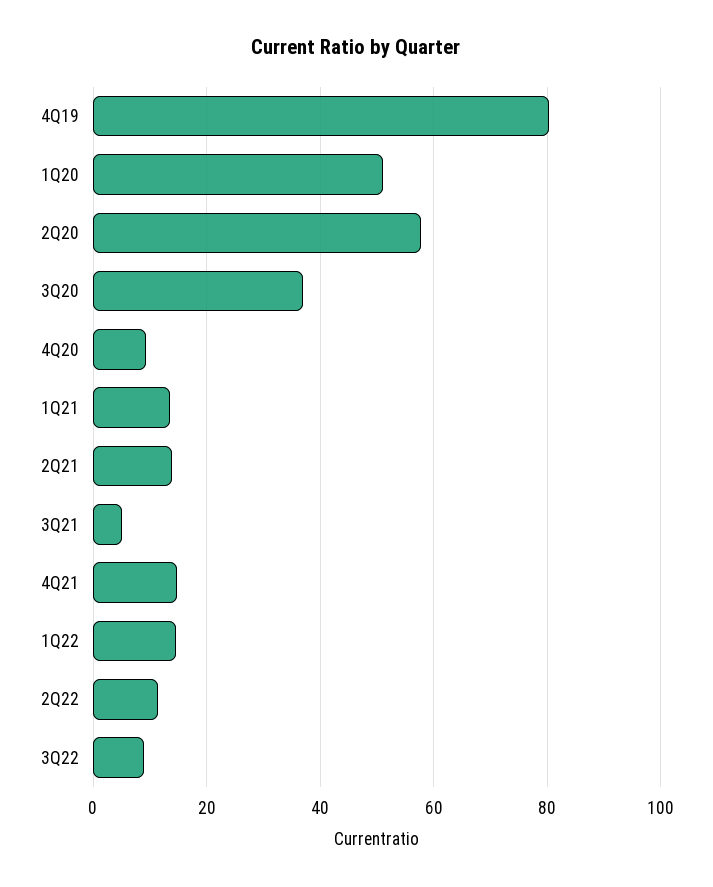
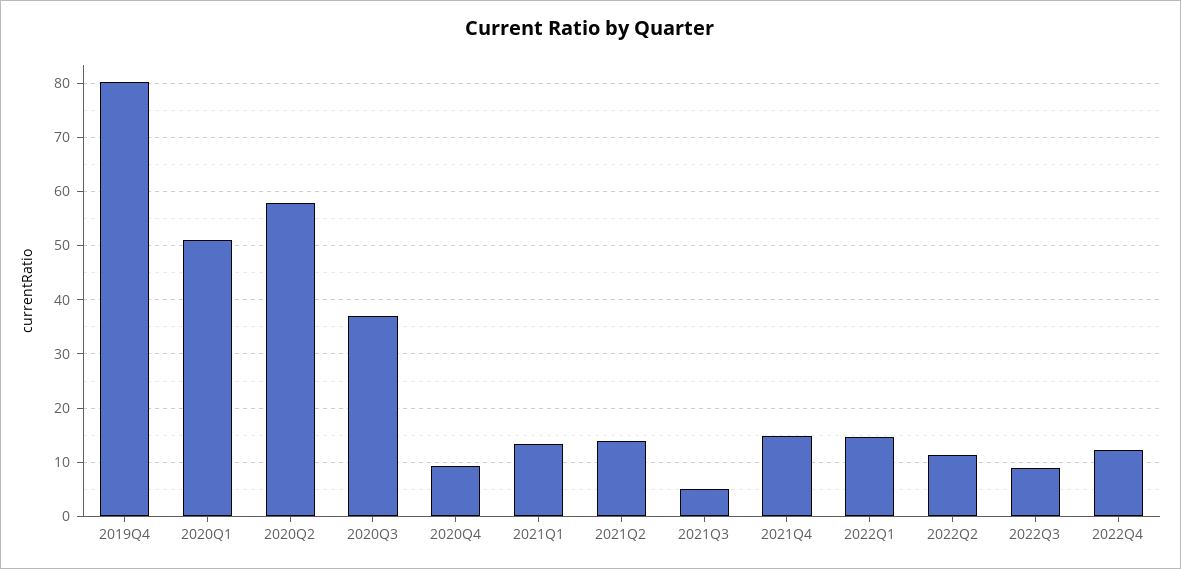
2022Q4: none -> 12

